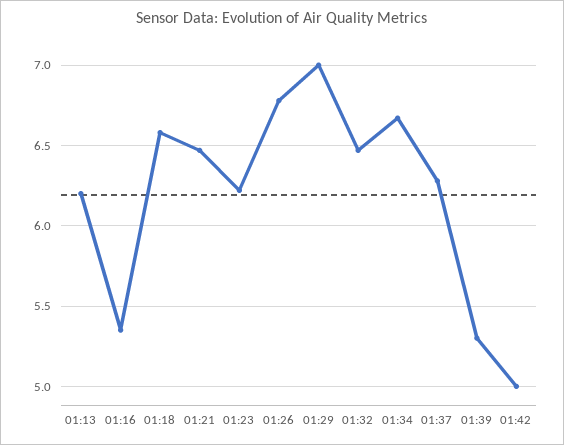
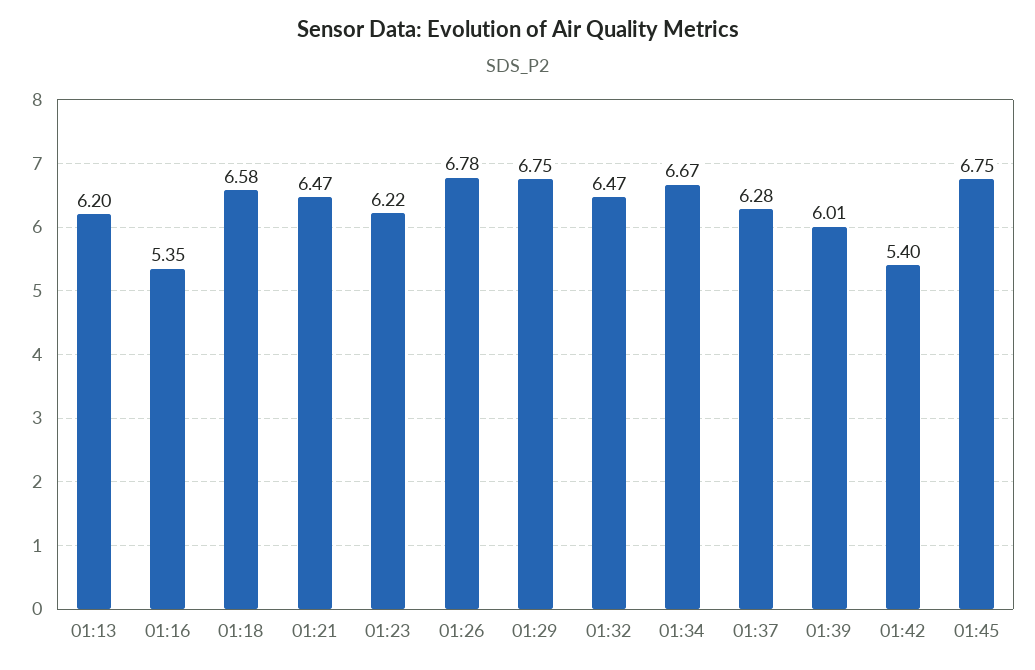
01:29: 7 -> 6.75
01:39: 5.3 -> 6.01
01:42: 5 -> 5.4
01:45: none -> 6.75

